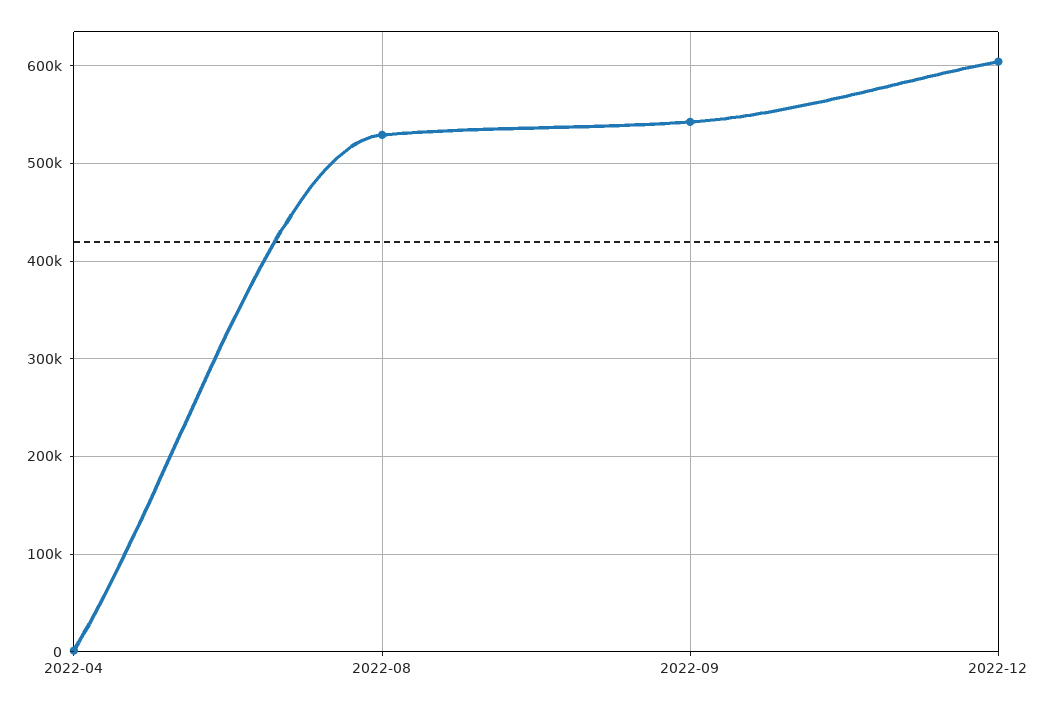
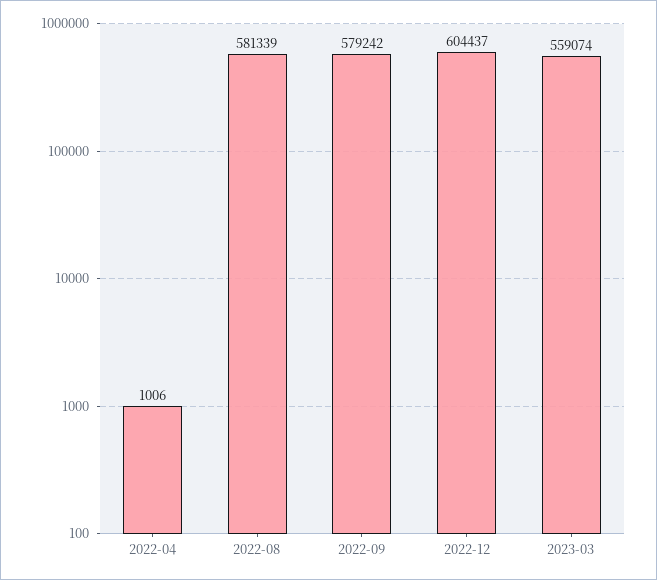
2022-08: 530000 -> 581339
2022-09: 540000 -> 579242
2023-03: none -> 559074

